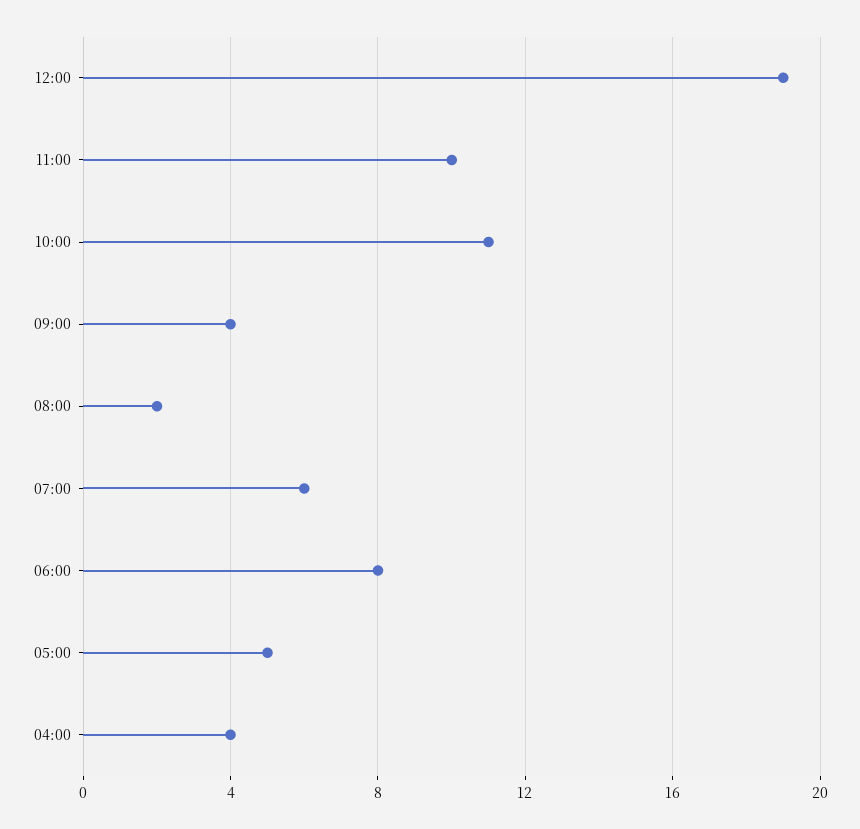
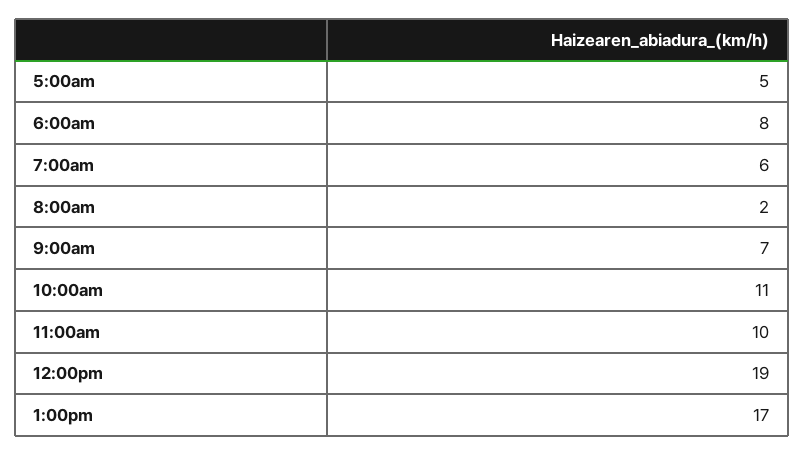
09:00: 4 -> 7
04:00: 4 -> none
1:00pm: none -> 17

